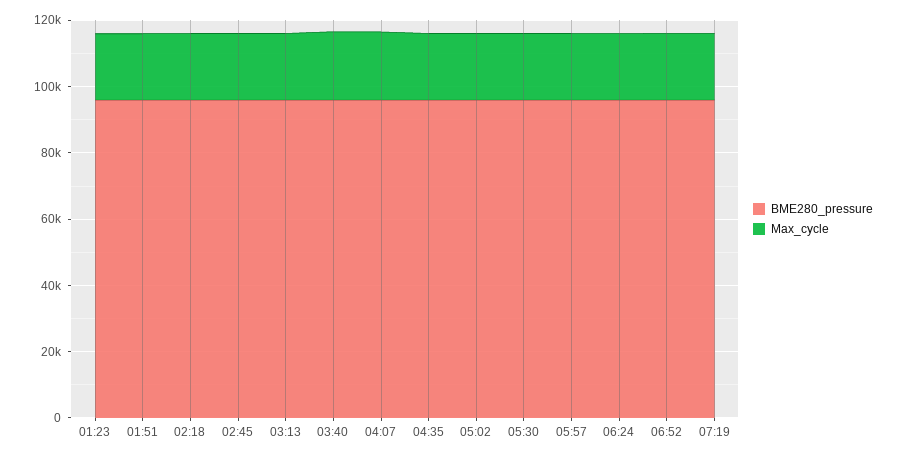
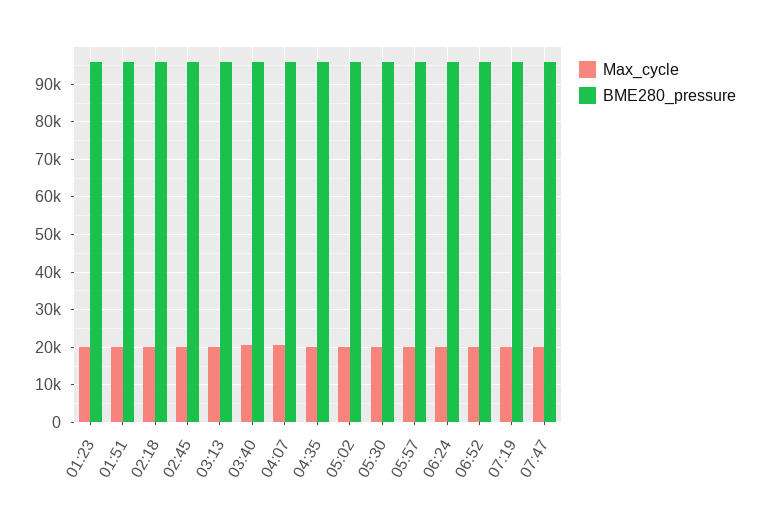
Max_cycle, 07:47: none -> 20000
BME280_pressure, 07:47: none -> 96000

